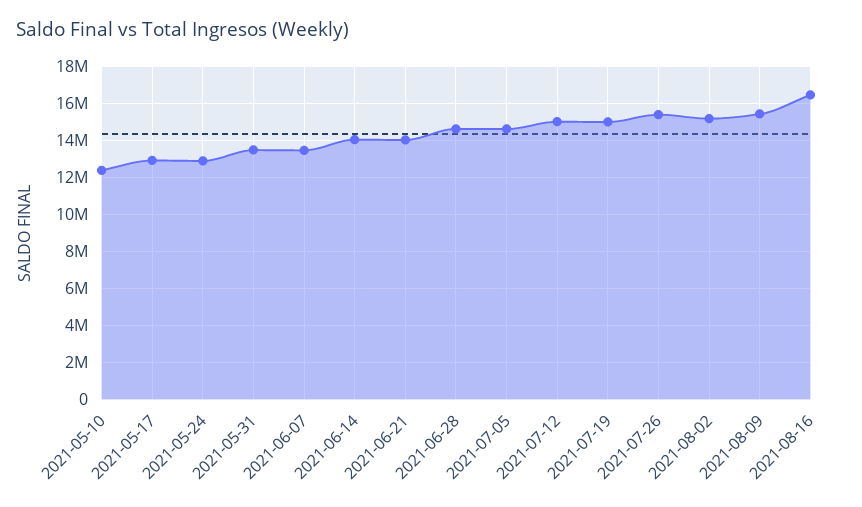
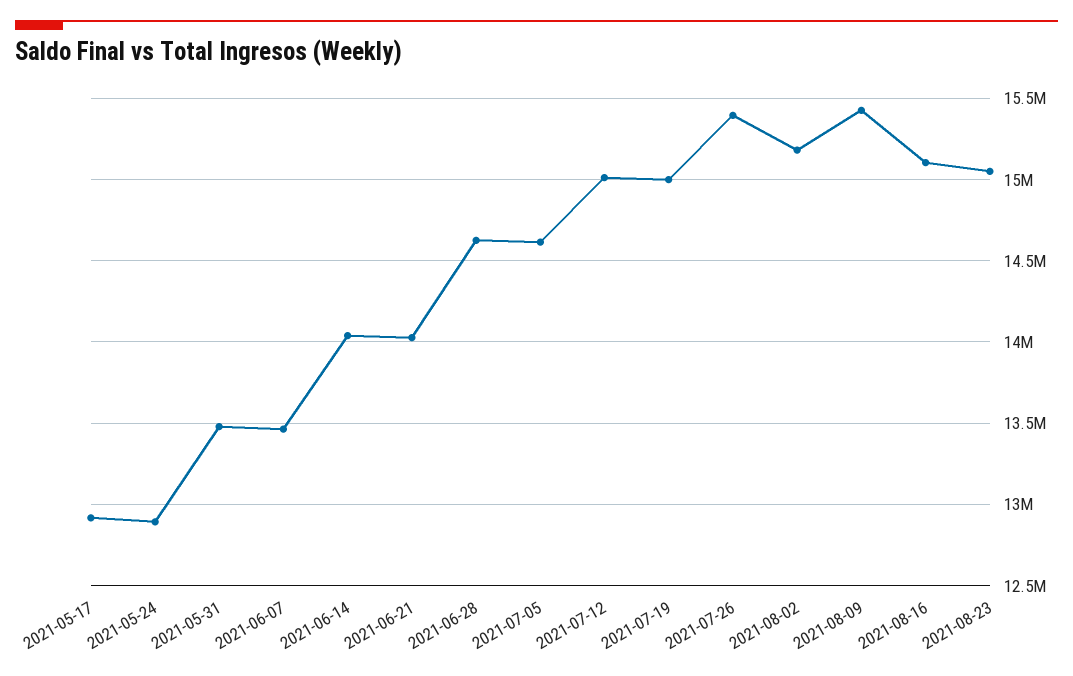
2021-05-10: 12500000 -> none
2021-08-16: 16500000 -> 15100000
2021-08-23: none -> 15050000

